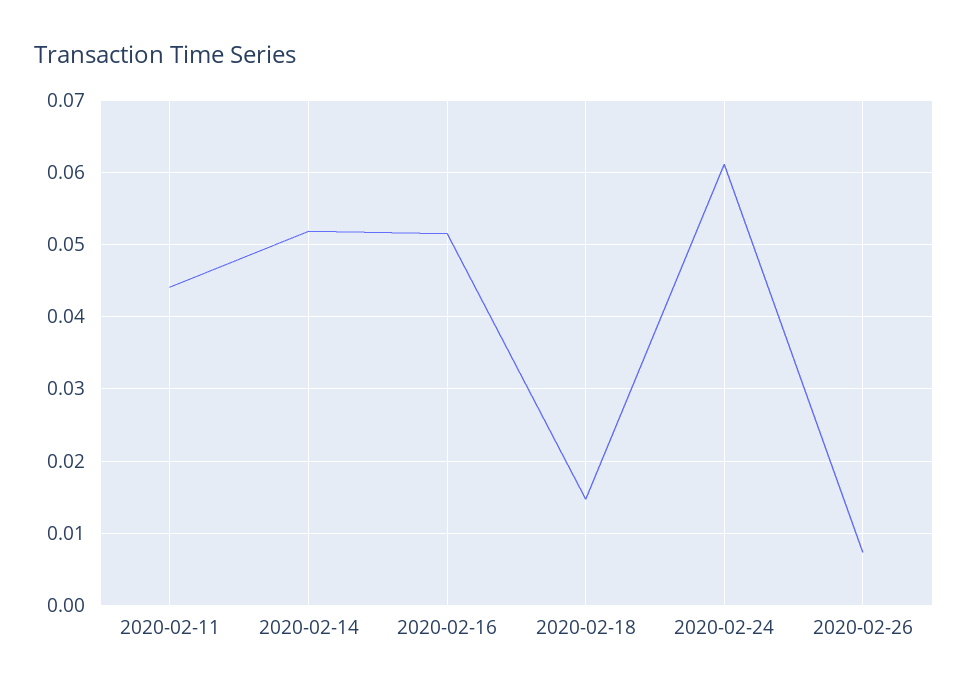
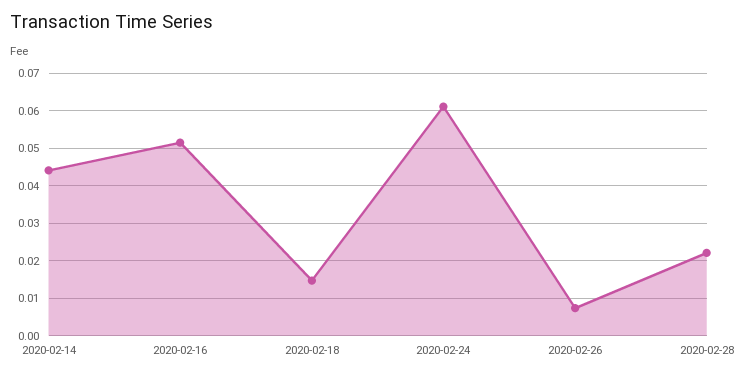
2020-02-11: 0.044 -> none
2020-02-14: 0.052 -> 0.044
2020-02-28: none -> 0.022

